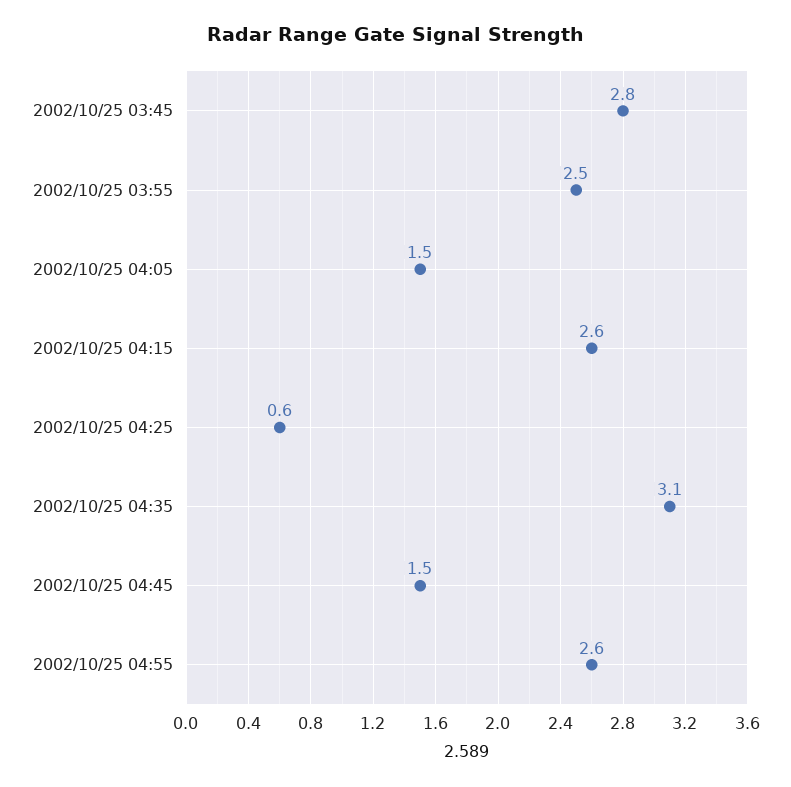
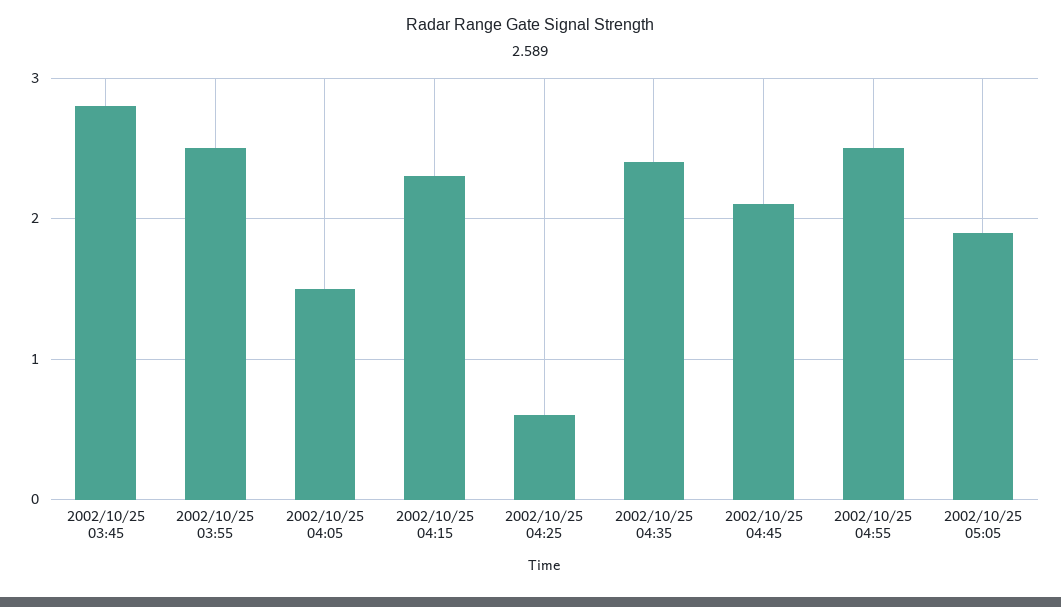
2002/10/25 04:15: 2.6 -> 2.3
2002/10/25 04:35: 3.1 -> 2.4
2002/10/25 04:45: 1.5 -> 2.1
2002/10/25 04:55: 2.6 -> 2.5
2002/10/25 05:05: none -> 1.9

